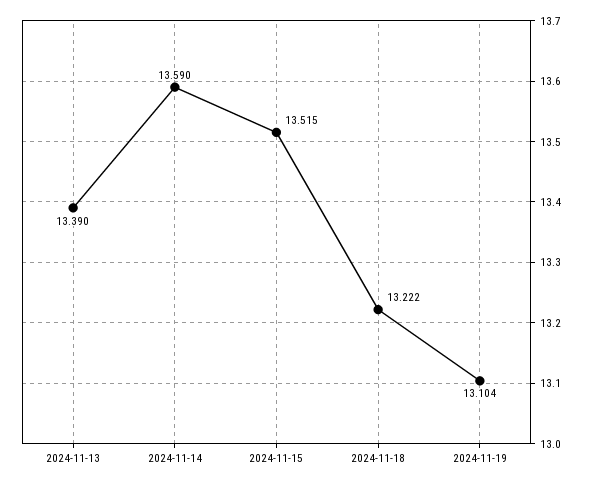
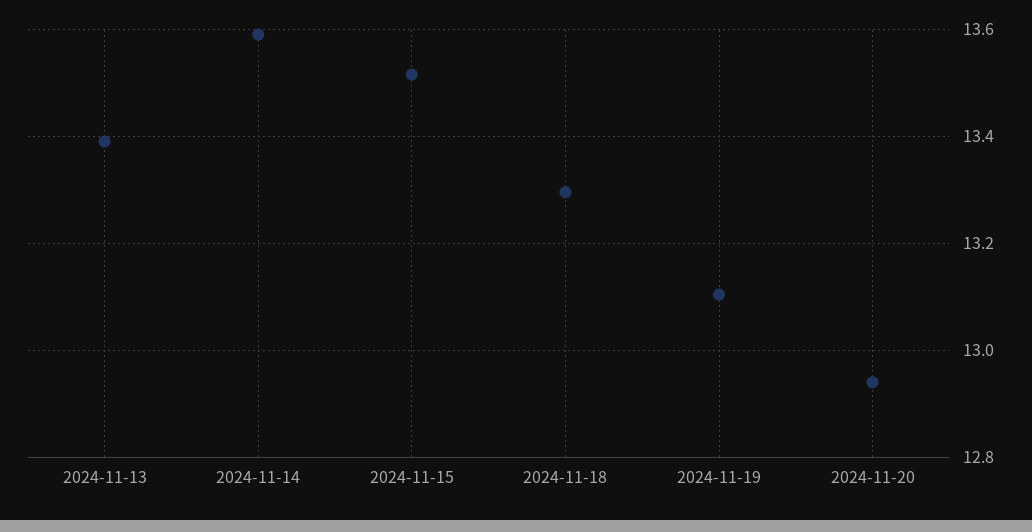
2024-11-18: 13.222 -> 13.3
2024-11-20: none -> 12.94

